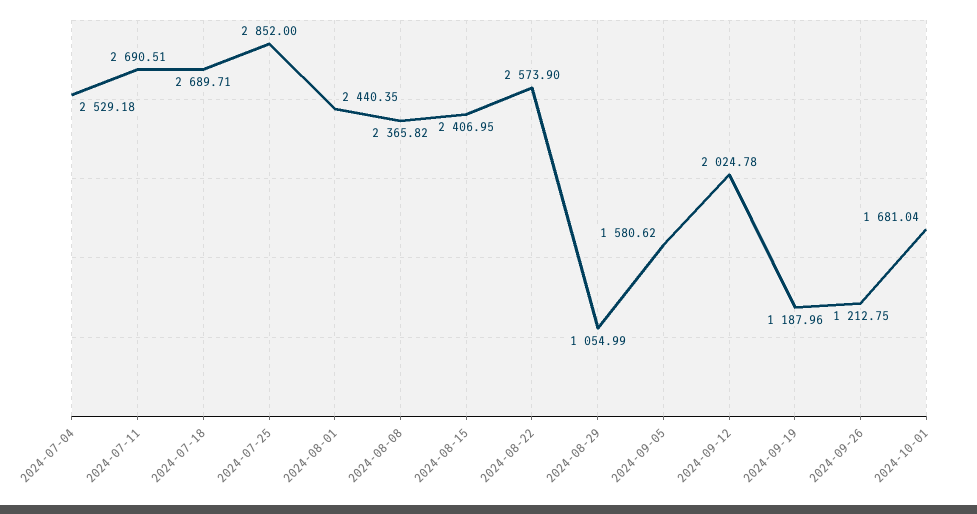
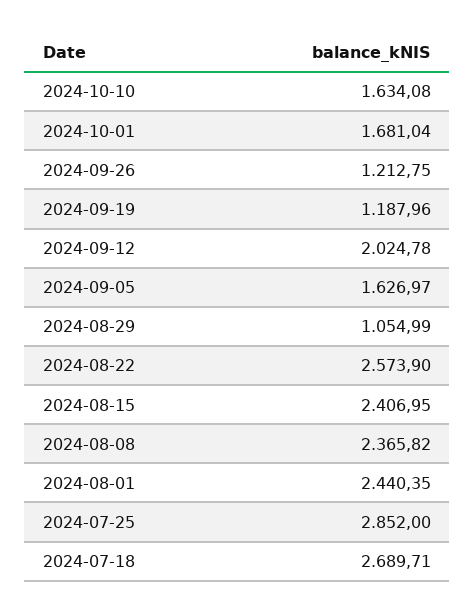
2024-07-04: 2529.18 -> none
2024-07-11: 2690.51 -> none
2024-09-05: 1580.62 -> 1626.97
2024-10-10: none -> 1634.08

